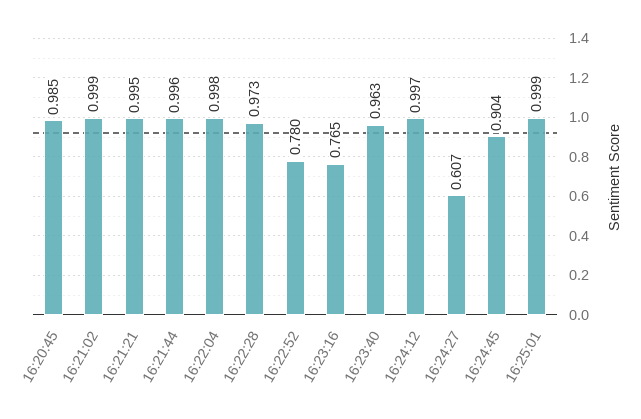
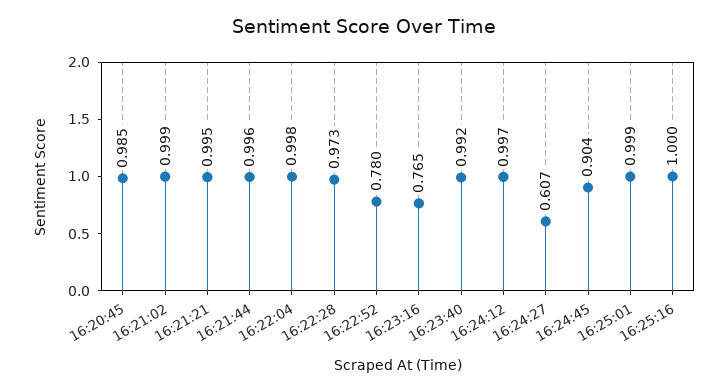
16:23:40: 0.963 -> 0.992
16:25:16: none -> 1

